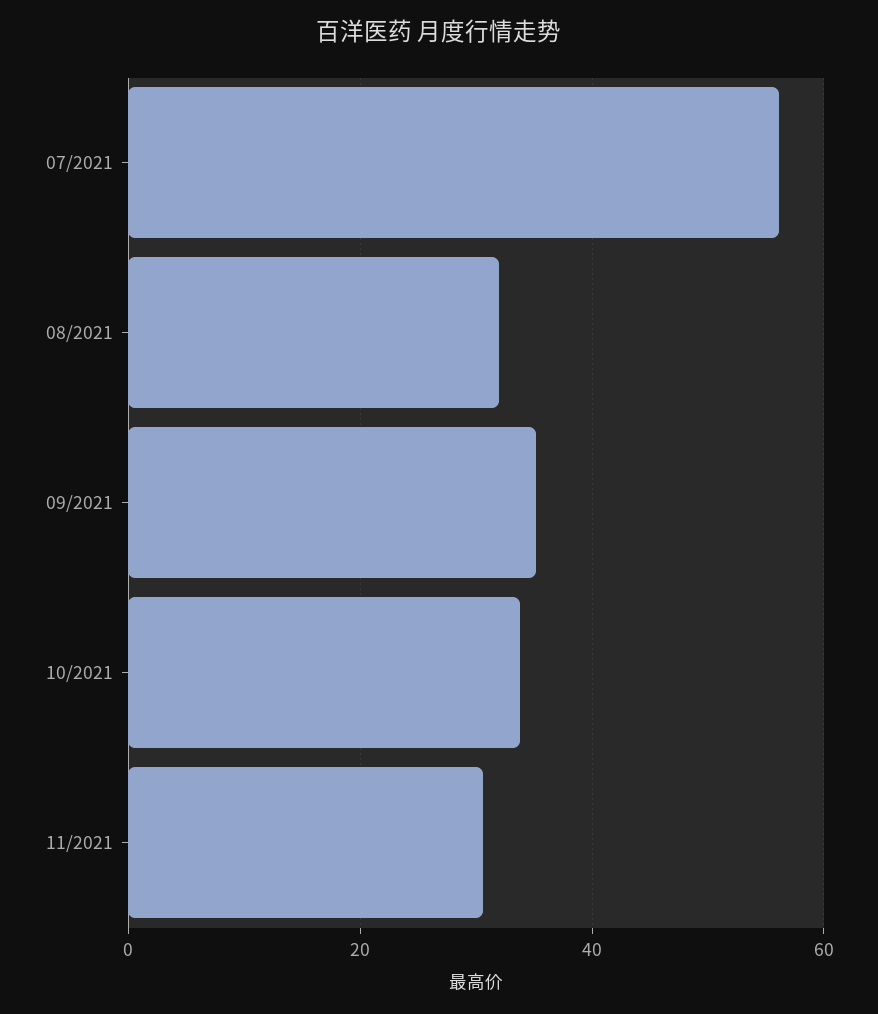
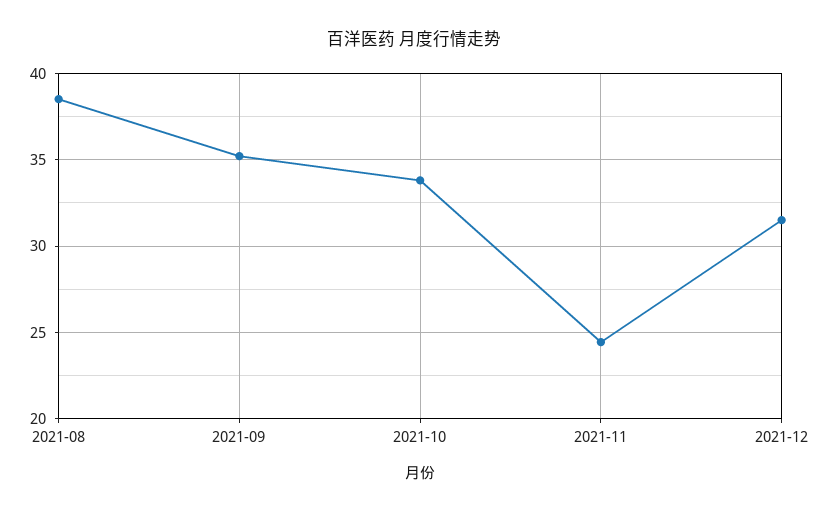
07/2021: 56 -> none
08/2021: 32 -> 38.5
11/2021: 30 -> 24.5
2021-12: none -> 31.5

